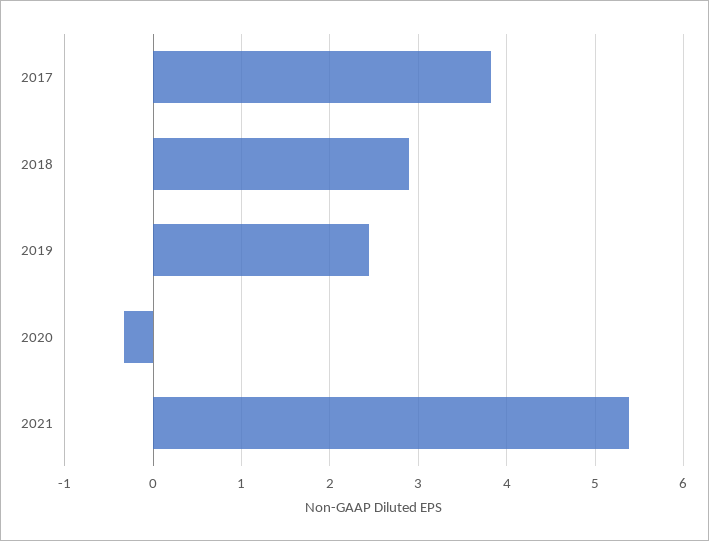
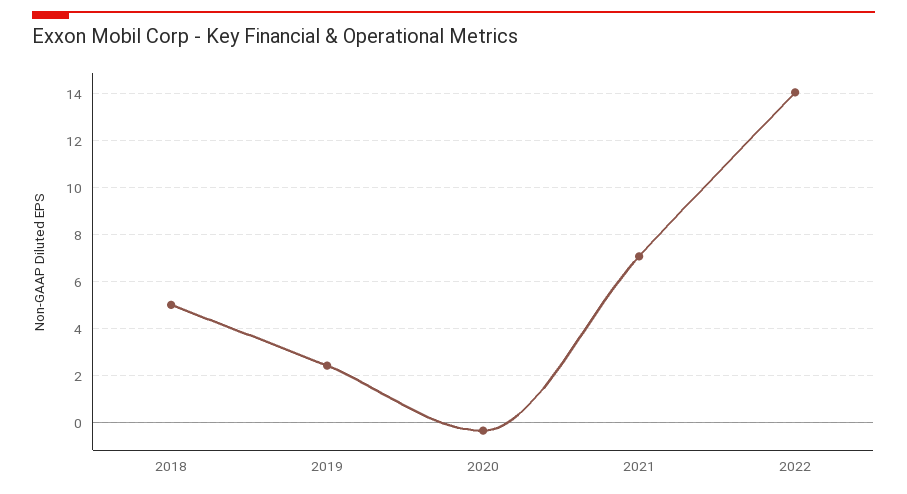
2017: 3.8 -> none
2018: 2.9 -> 5
2021: 5.4 -> 7
2022: none -> 14

